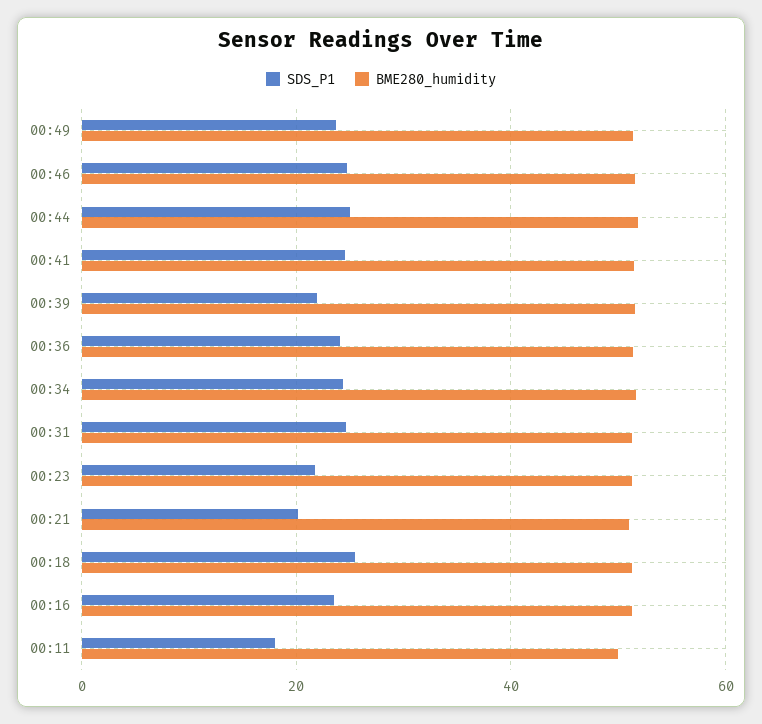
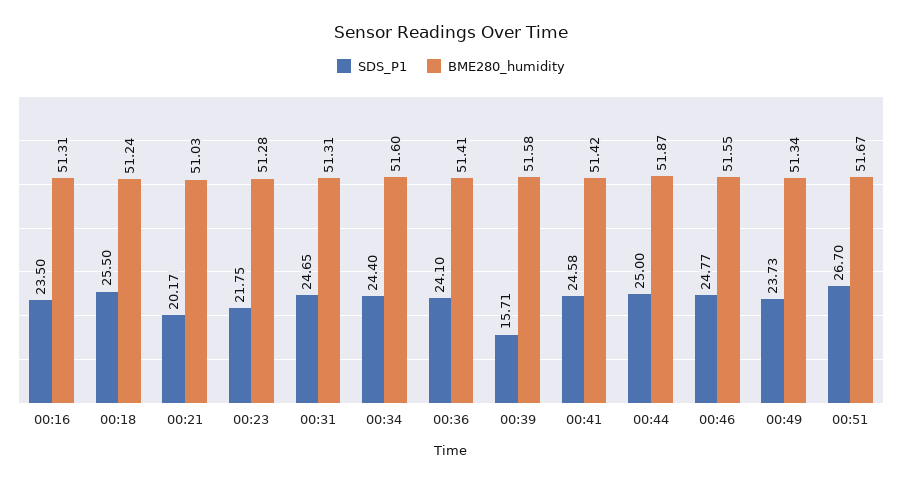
SDS_P1, 00:39: 22 -> 15.71
SDS_P1, 00:11: 18 -> none
BME280_humidity, 00:11: 50 -> none
SDS_P1, 00:51: none -> 26.7
BME280_humidity, 00:51: none -> 51.67

